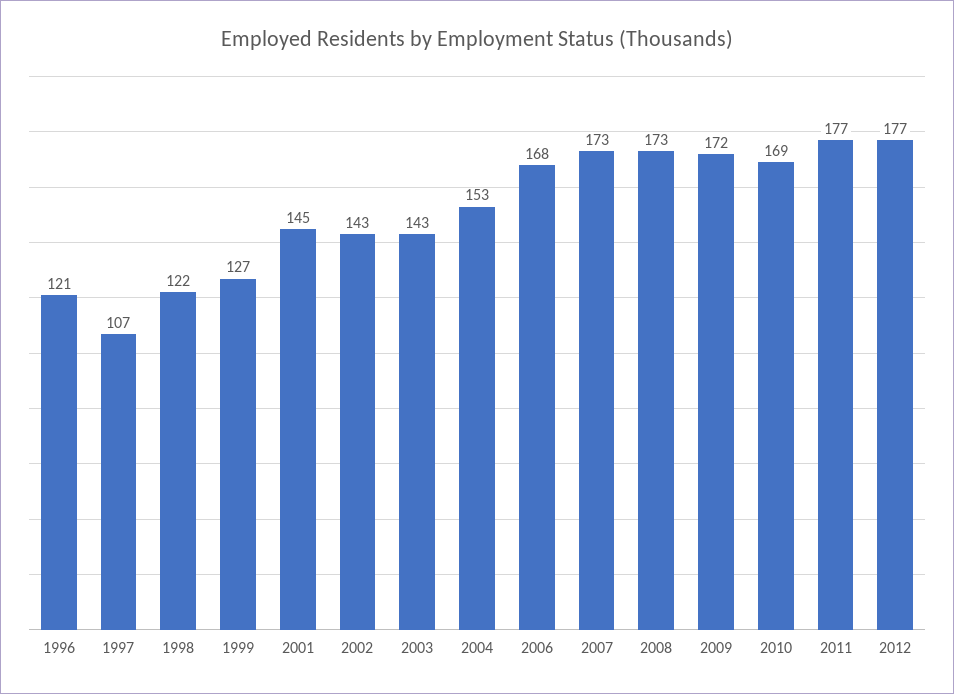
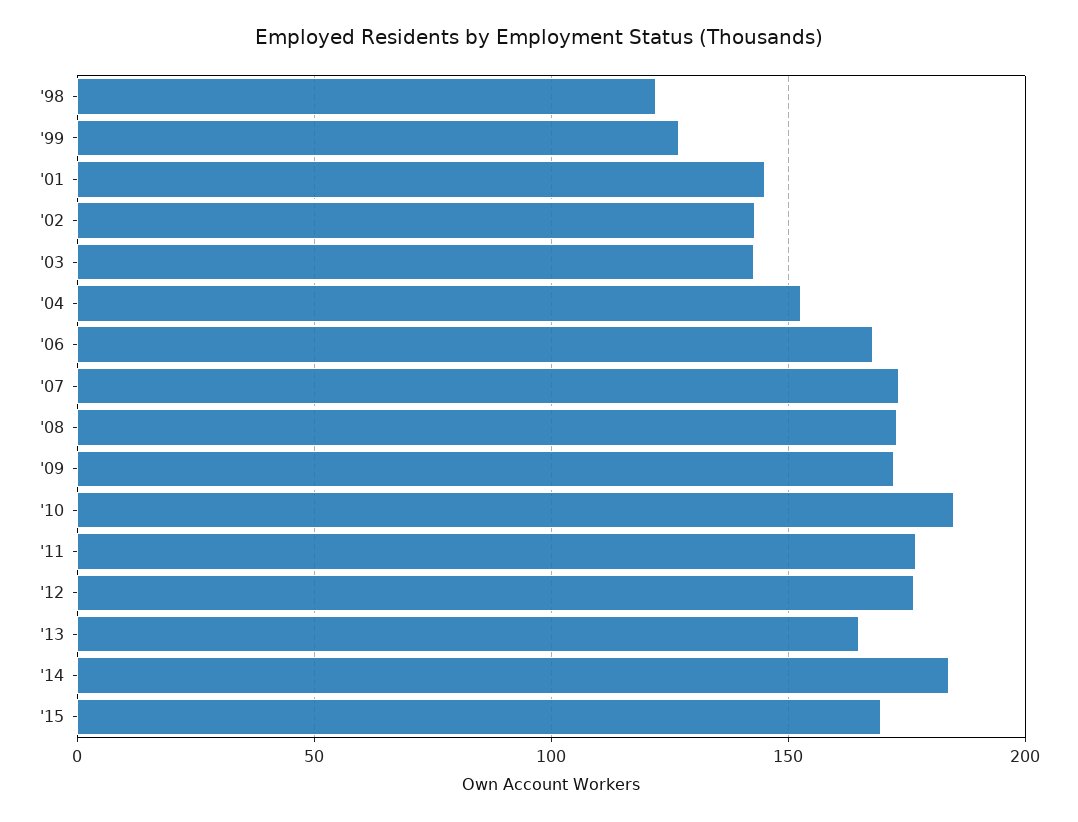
1996: 121 -> none
1997: 107 -> none
2010: 169 -> 185
'13: none -> 165
'14: none -> 185
'15: none -> 170

